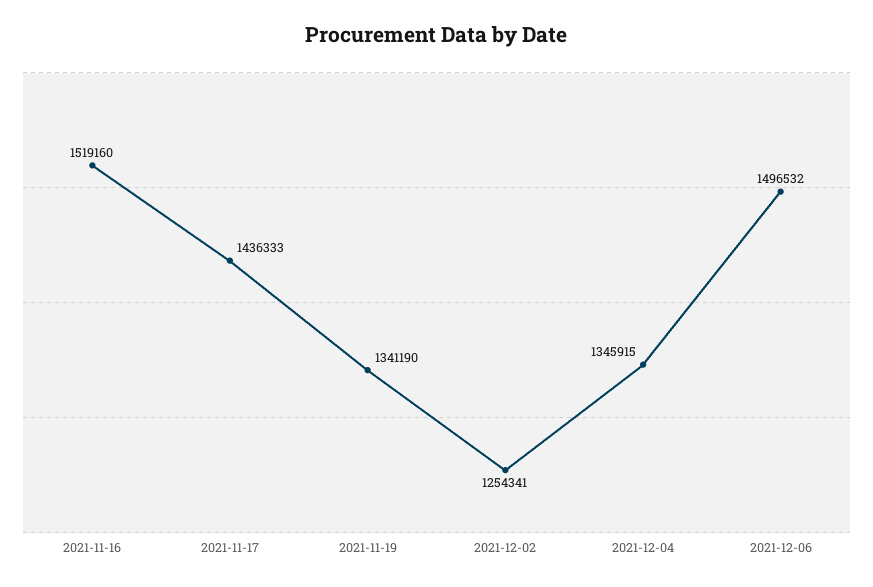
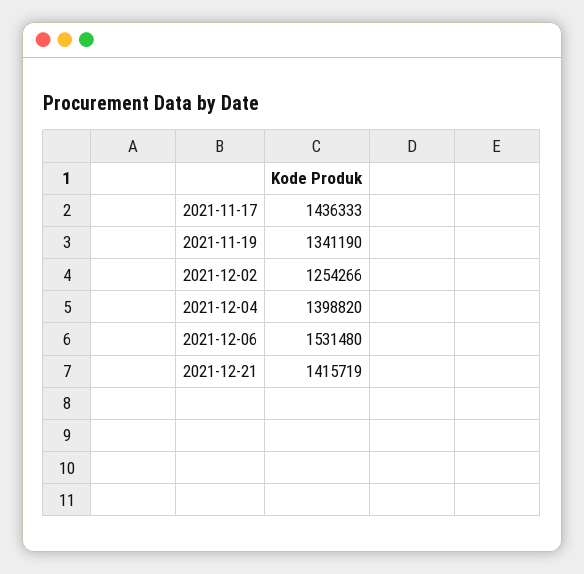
2021-11-16: 1519160 -> none
2021-12-02: 1254341 -> 1254266
2021-12-04: 1345915 -> 1398820
2021-12-06: 1496532 -> 1531480
2021-12-21: none -> 1415719

